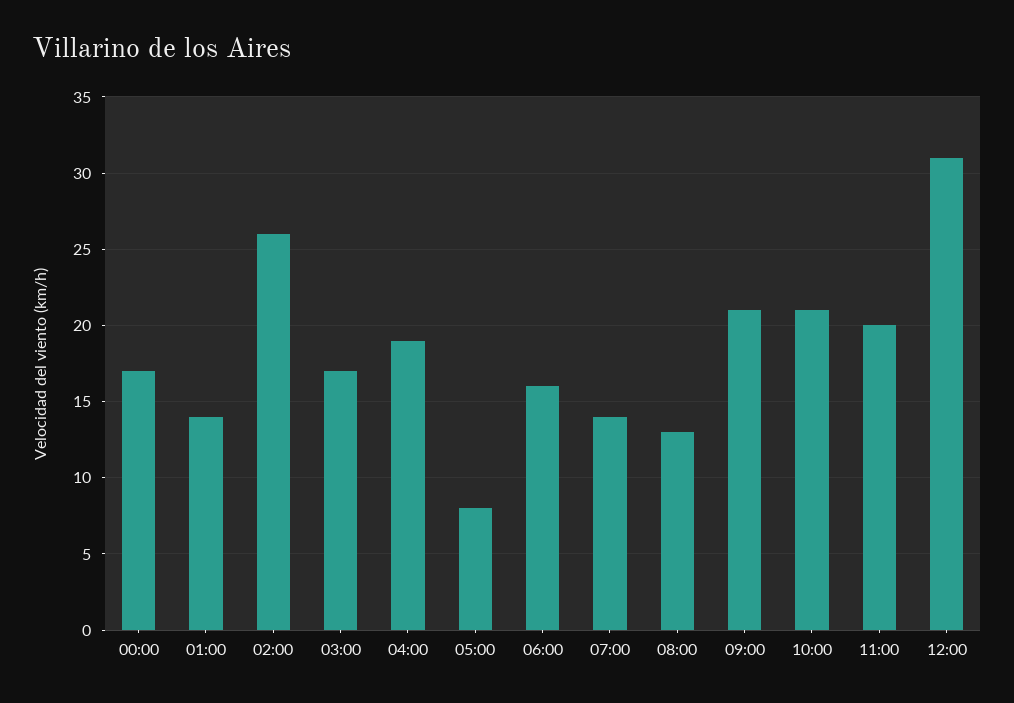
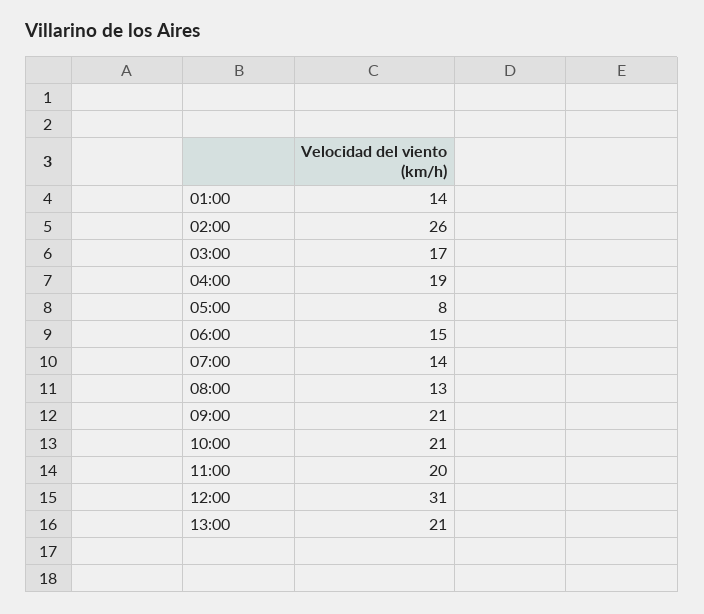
00:00: 17 -> none
06:00: 16 -> 15
13:00: none -> 21

